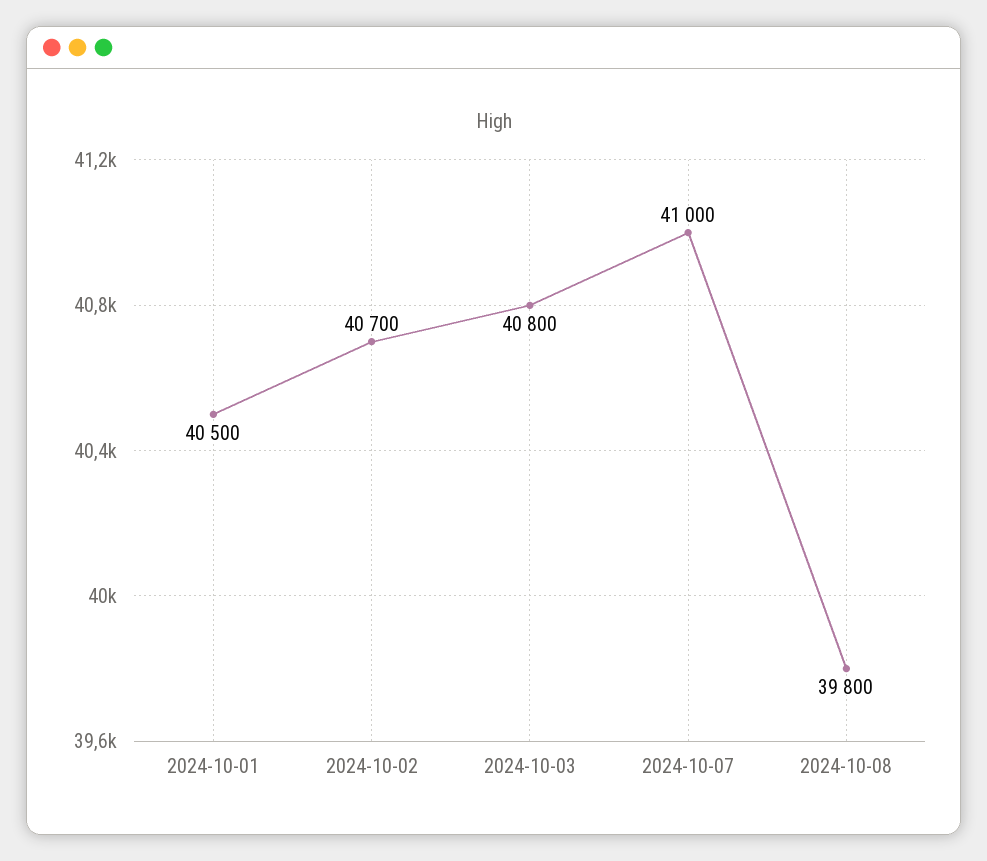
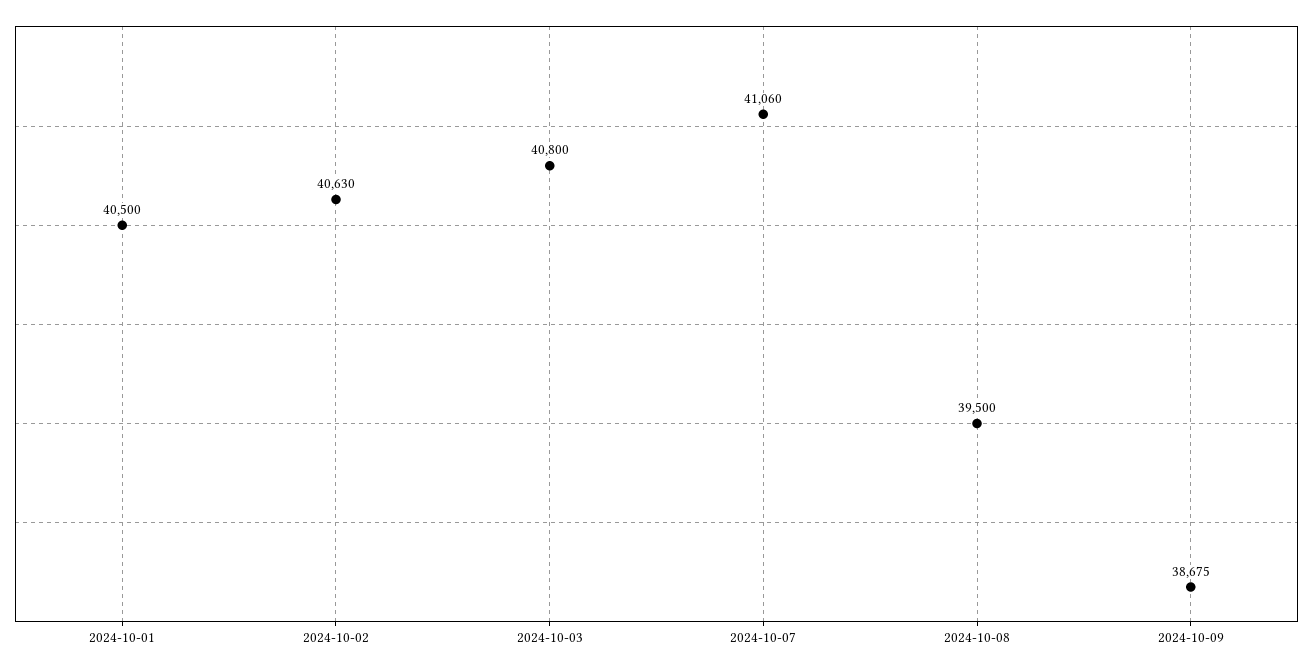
2024-10-02: 40700 -> 40630
2024-10-07: 41000 -> 41060
2024-10-08: 39800 -> 39500
2024-10-09: none -> 38675

